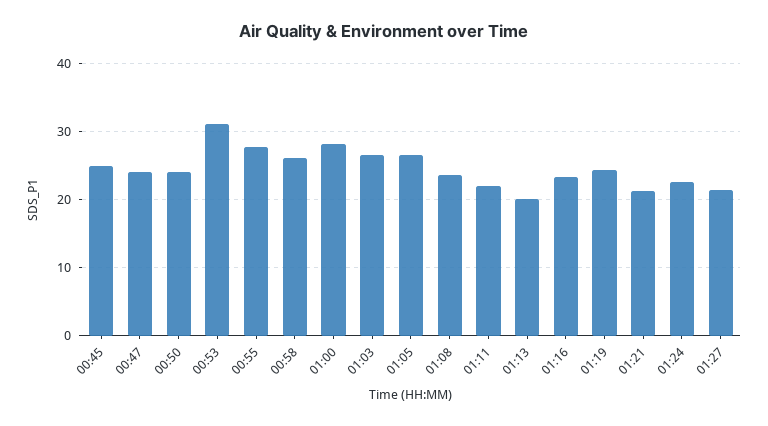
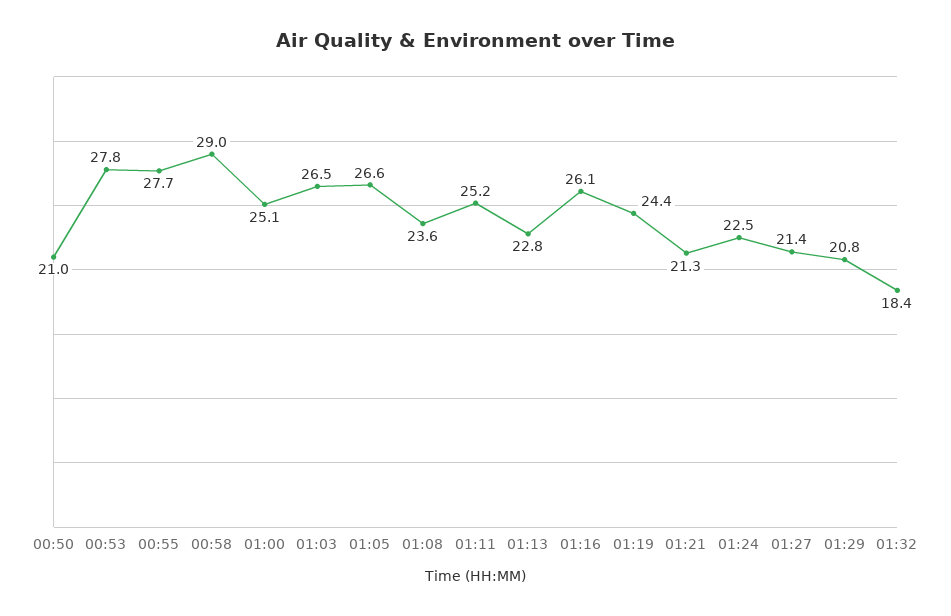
00:45: 25 -> none
00:47: 24 -> none
00:50: 24 -> 21
00:53: 31 -> 27.8
00:58: 26 -> 29
01:00: 28 -> 25.1
01:11: 22 -> 25.2
01:13: 20 -> 22.8
01:16: 23 -> 26.1
01:29: none -> 20.8
01:32: none -> 18.4

